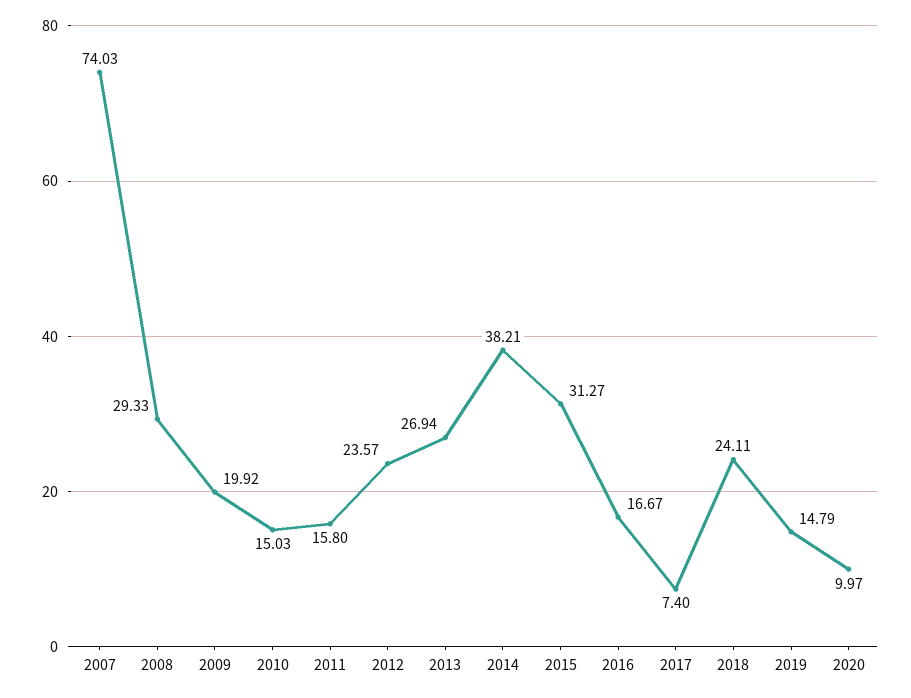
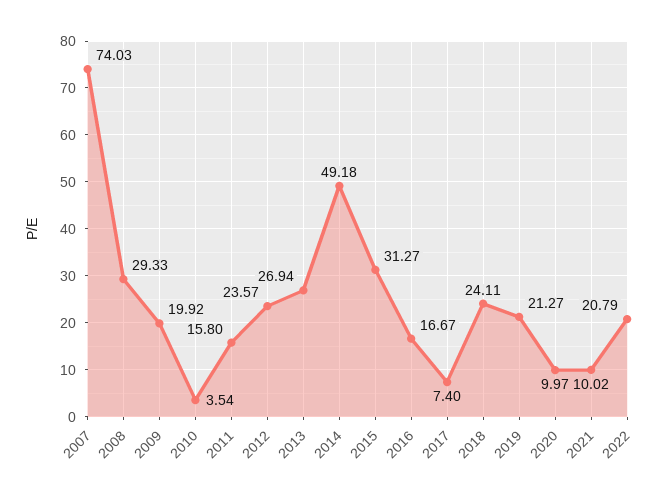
2010: 15.03 -> 3.54
2014: 38.21 -> 49.18
2019: 14.79 -> 21.27
2021: none -> 10.02
2022: none -> 20.79

